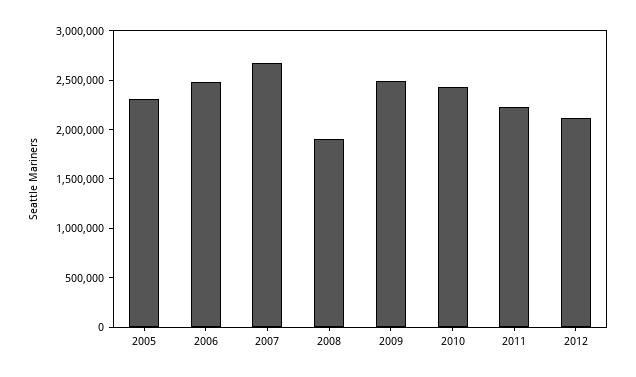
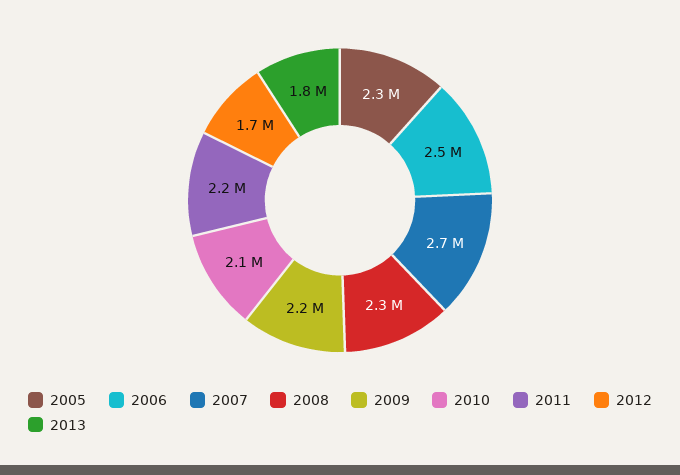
2008: 1900000 -> 2300000
2009: 2500000 -> 2200000
2010: 2400000 -> 2100000
2012: 2100000 -> 1700000
2013: none -> 1800000

